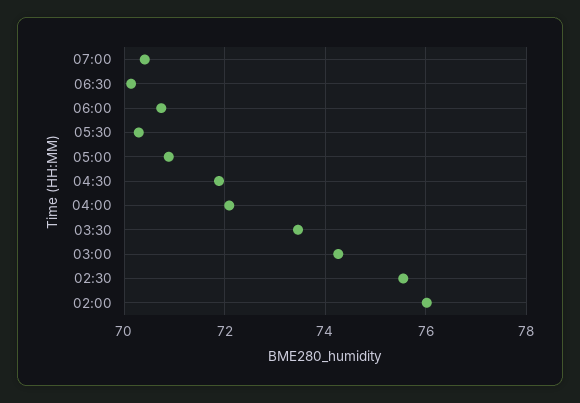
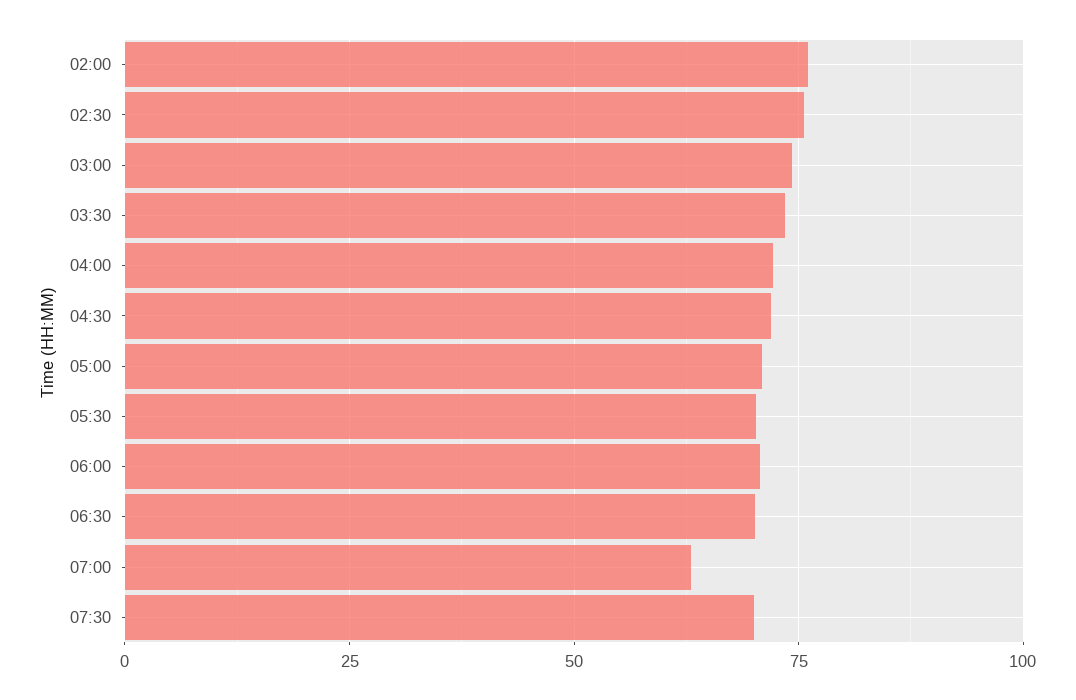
07:00: 70.4 -> 62.5
07:30: none -> 70

